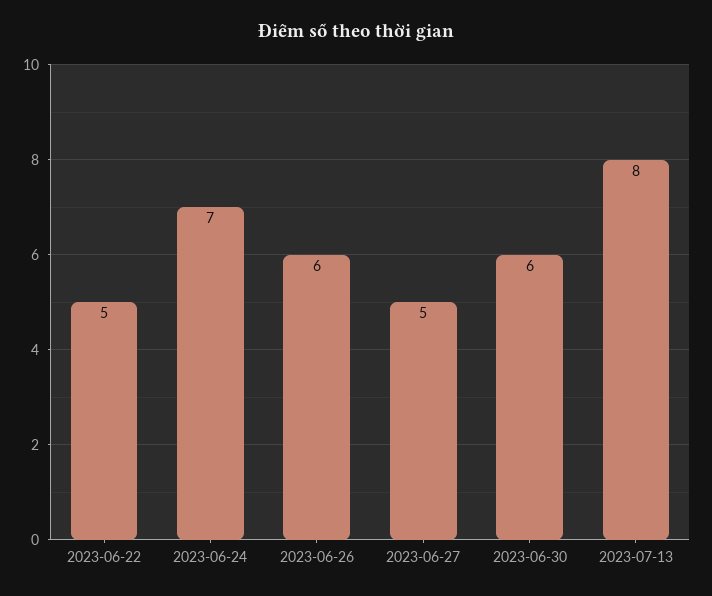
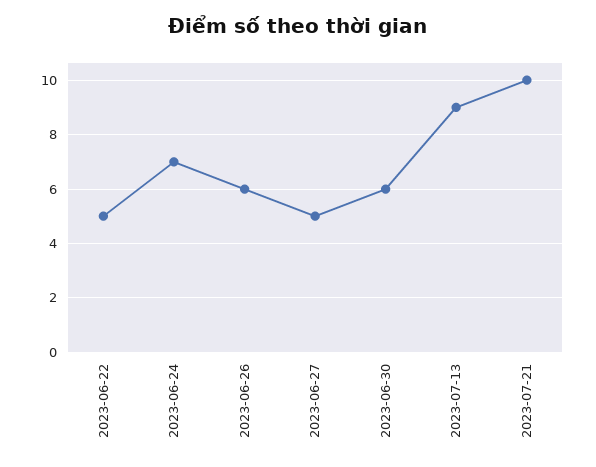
2023-07-13: 8 -> 9
2023-07-21: none -> 10

